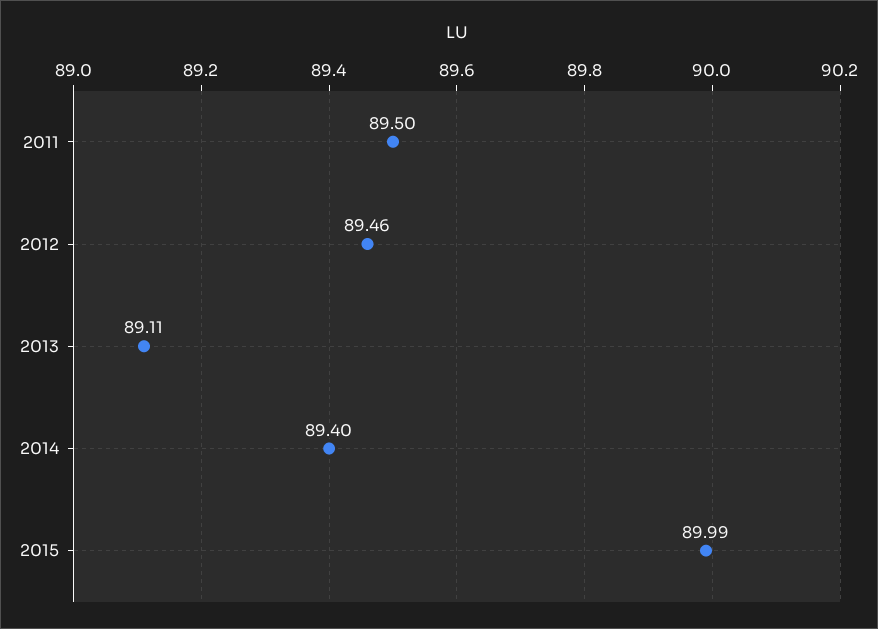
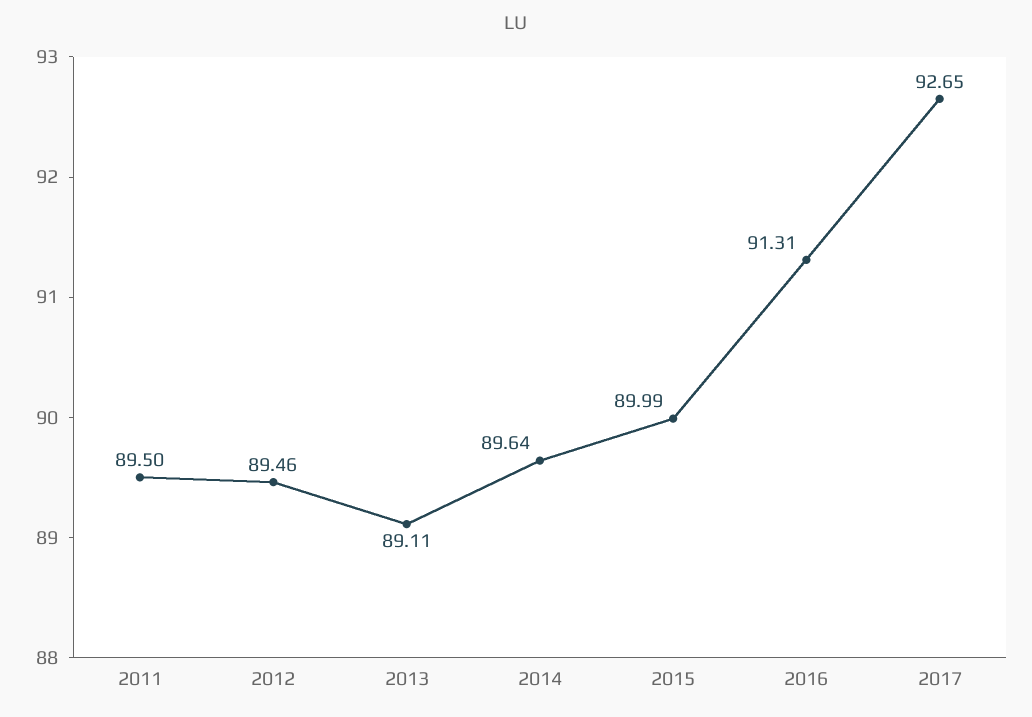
2014: 89.4 -> 89.64
2016: none -> 91.31
2017: none -> 92.65

